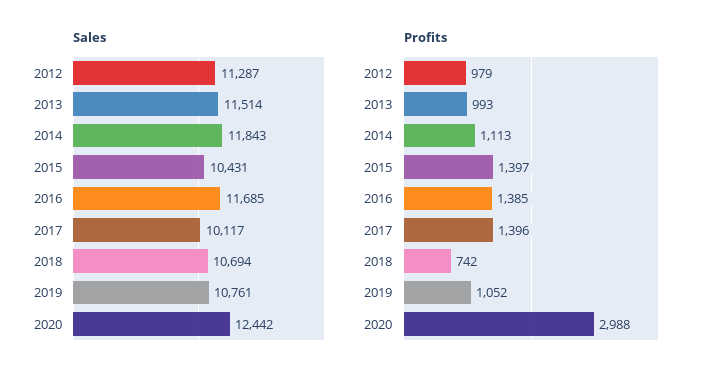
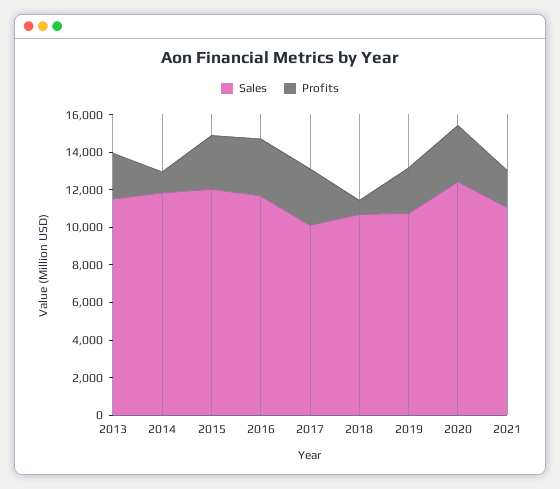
Sales, 2012: 11287 -> none
Sales, 2015: 10431 -> 12000
Profits, 2012: 979 -> none
Profits, 2013: 993 -> 2500
Profits, 2015: 1397 -> 3000
Profits, 2016: 1385 -> 3000
Profits, 2017: 1396 -> 3000
Profits, 2019: 1052 -> 2500
Sales, 2021: none -> 11000
Profits, 2021: none -> 2000

